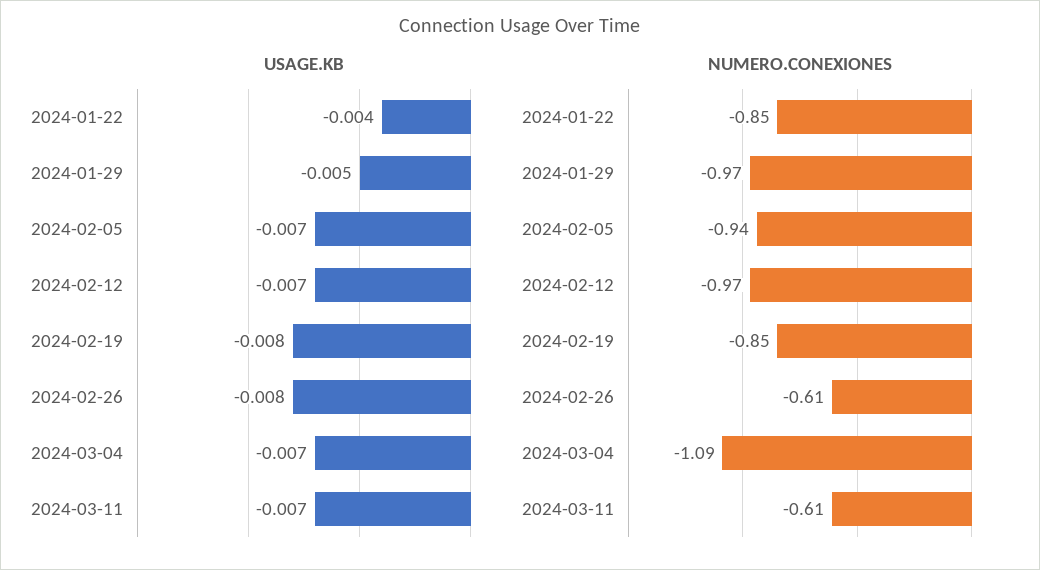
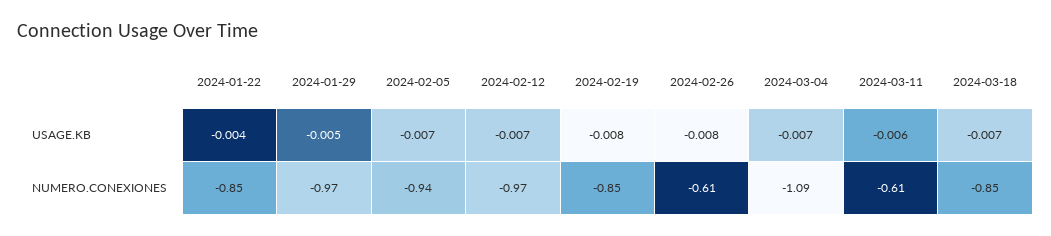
USAGE.KB, 2024-03-11: -0.007 -> -0.006
USAGE.KB, 2024-03-18: none -> -0.007
NUMERO.CONEXIONES, 2024-03-18: none -> -0.85

